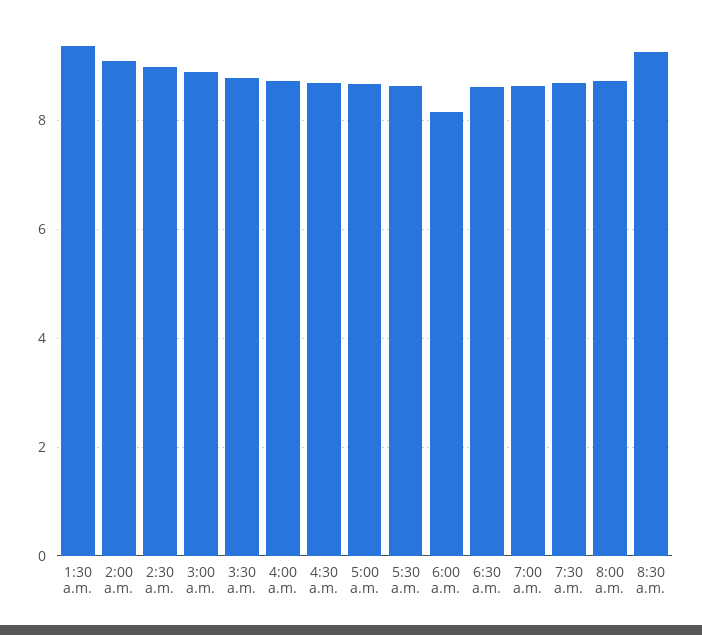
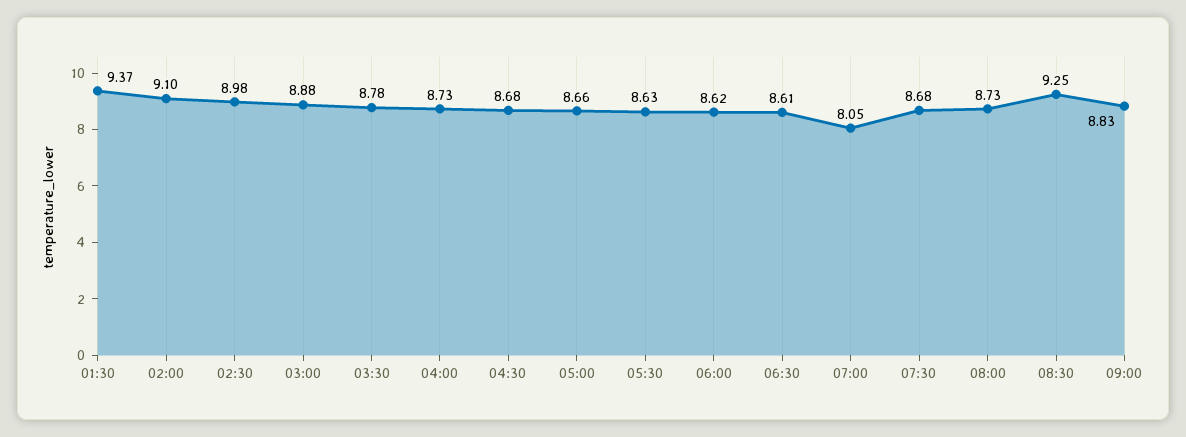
6:00 a.m.: 8.2 -> 8.62
7:00 a.m.: 8.6 -> 8.05
09:00: none -> 8.83

